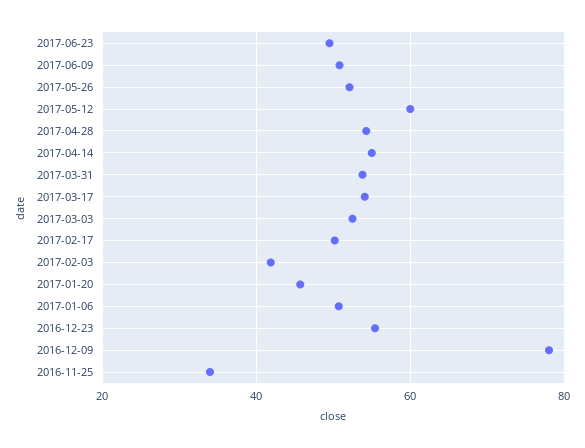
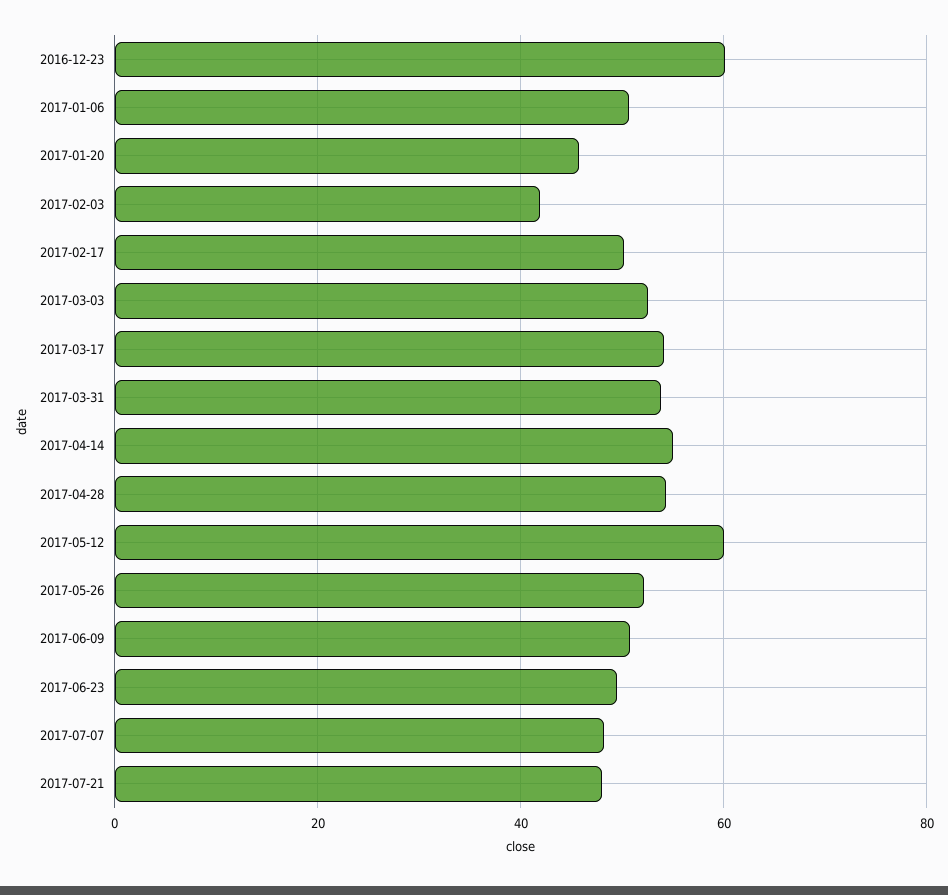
2016-12-23: 56 -> 60
2016-12-09: 78 -> none
2016-11-25: 34 -> none
2017-07-07: none -> 48
2017-07-21: none -> 48

